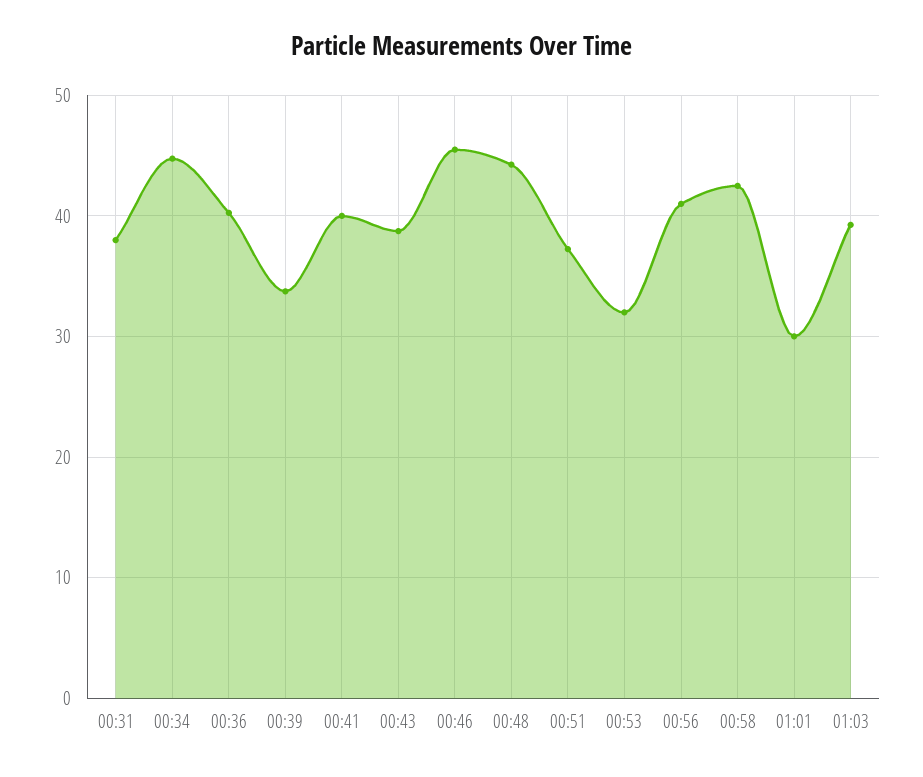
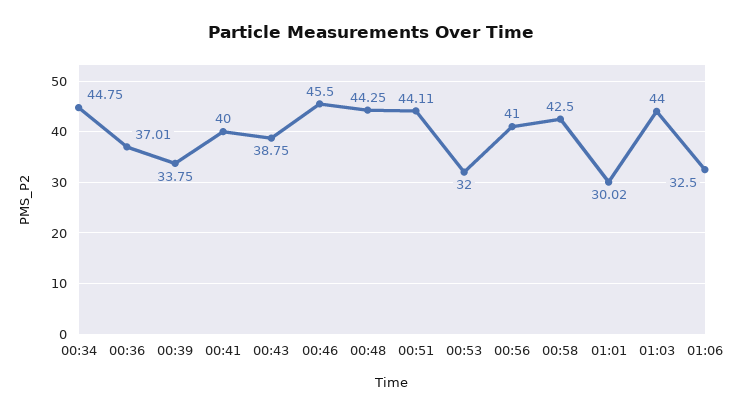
00:31: 38 -> none
00:36: 40 -> 37.01
00:51: 37 -> 44.11
01:03: 39 -> 44
01:06: none -> 32.5

